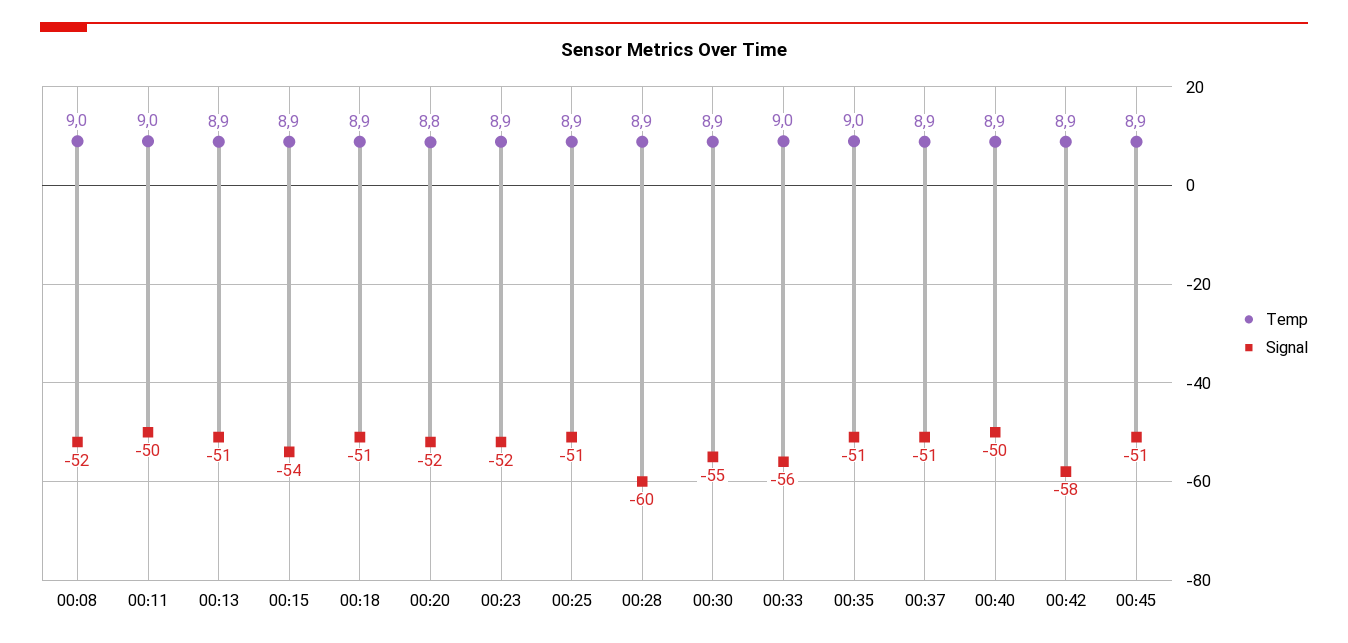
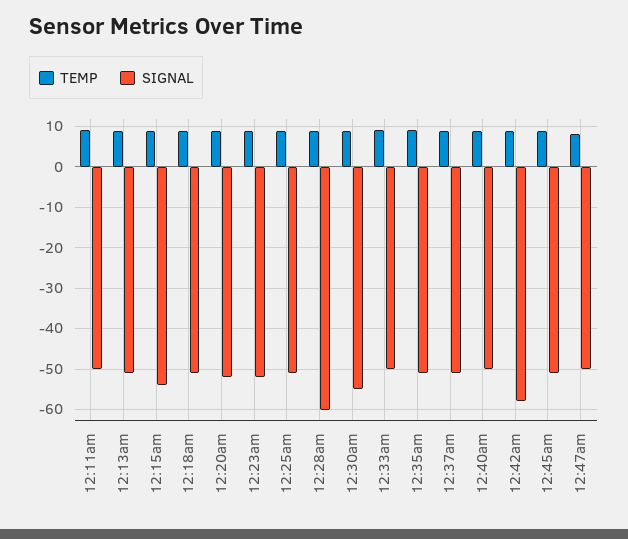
Temp, 00:08: 9 -> none
Signal, 00:08: -52 -> none
Signal, 00:33: -56 -> -50
Temp, 12:47am: none -> 8
Signal, 12:47am: none -> -50

